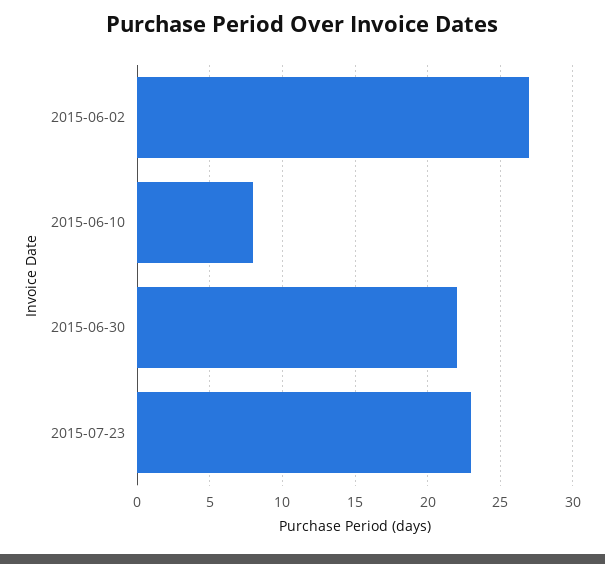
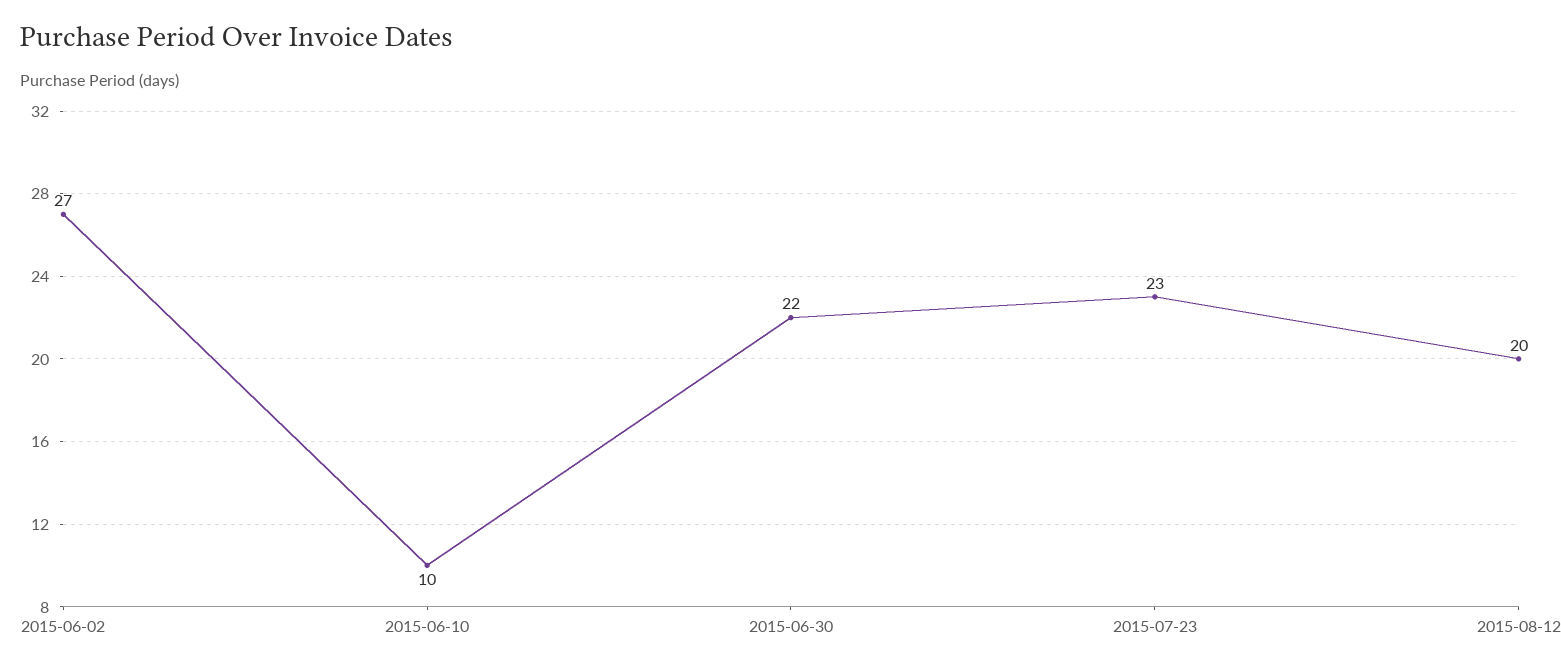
2015-06-10: 8 -> 10
2015-08-12: none -> 20

